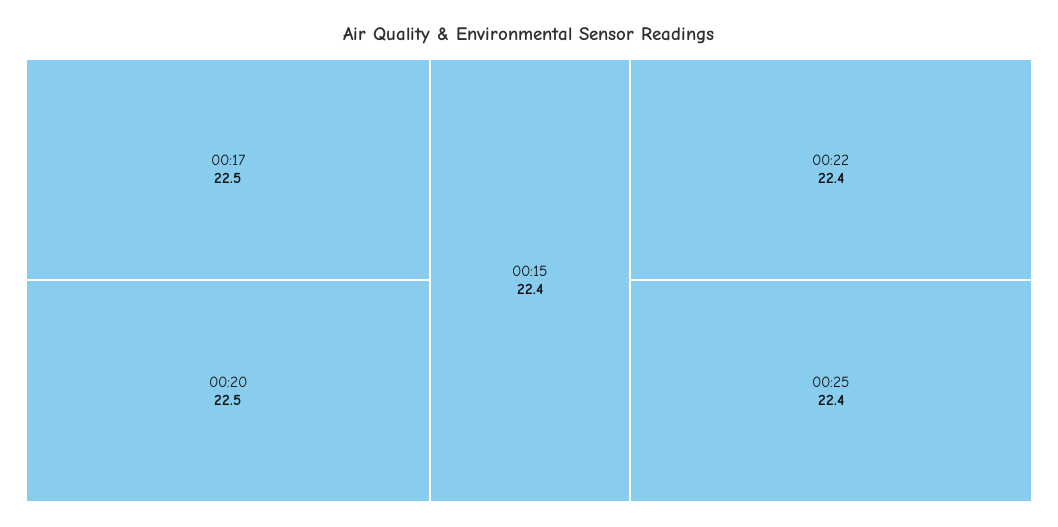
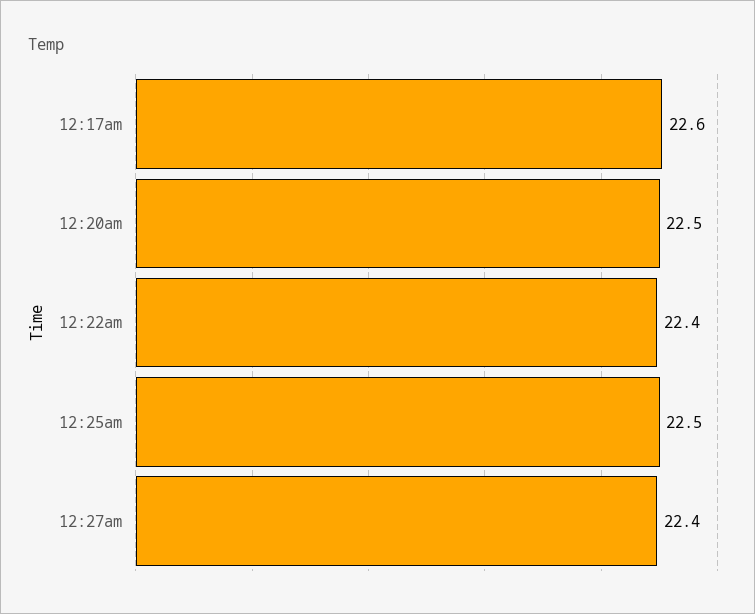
00:17: 22.5 -> 22.6
00:15: 22.4 -> none
00:25: 22.4 -> 22.5
12:27am: none -> 22.4

